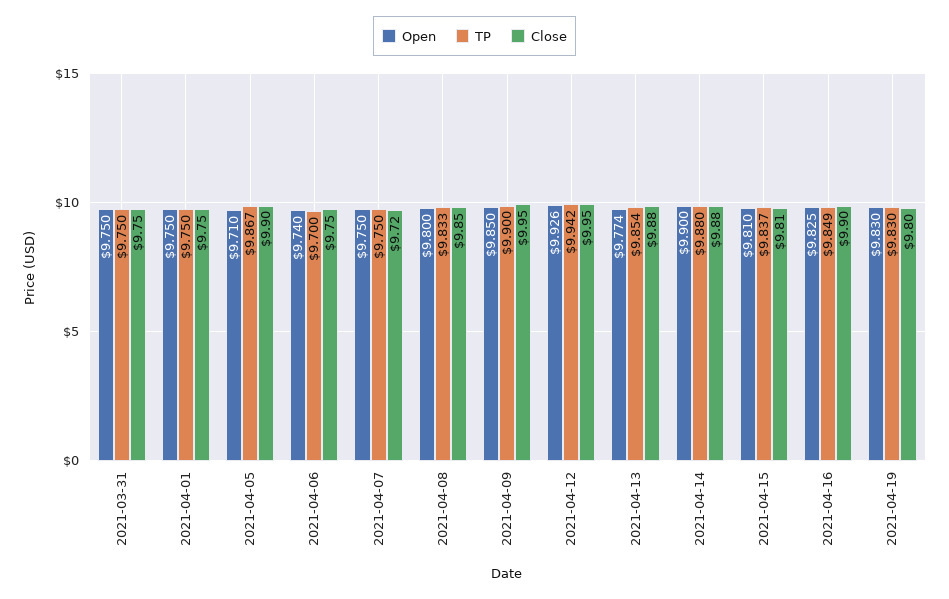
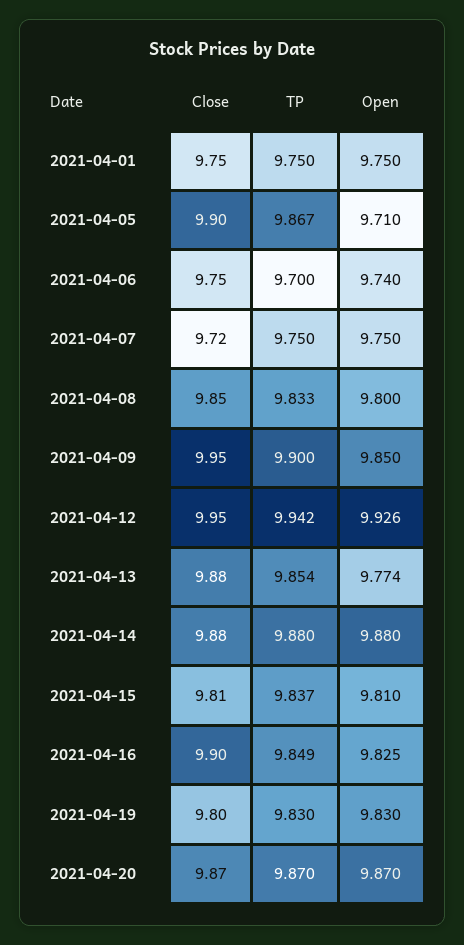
Open, 2021-03-31: 9.75 -> none
TP, 2021-03-31: 9.75 -> none
Close, 2021-03-31: 9.75 -> none
Open, 2021-04-14: 9.9 -> 9.88
Close, 2021-04-20: none -> 9.87
TP, 2021-04-20: none -> 9.87
Open, 2021-04-20: none -> 9.87

